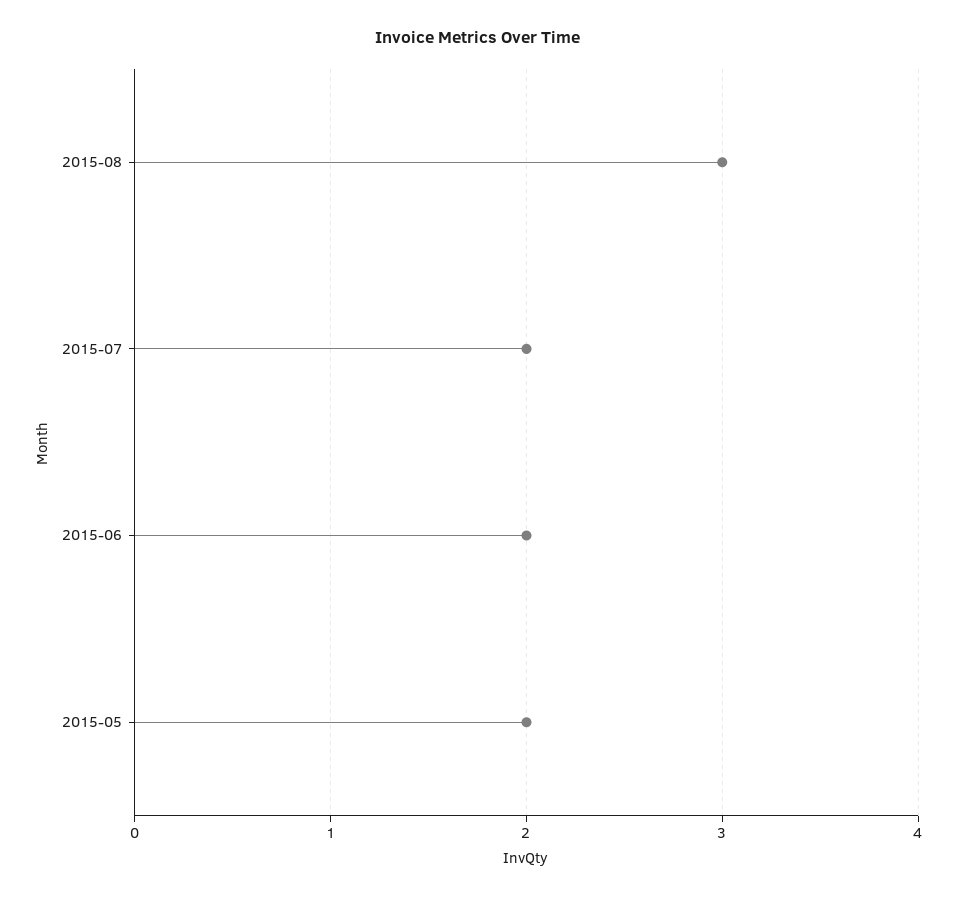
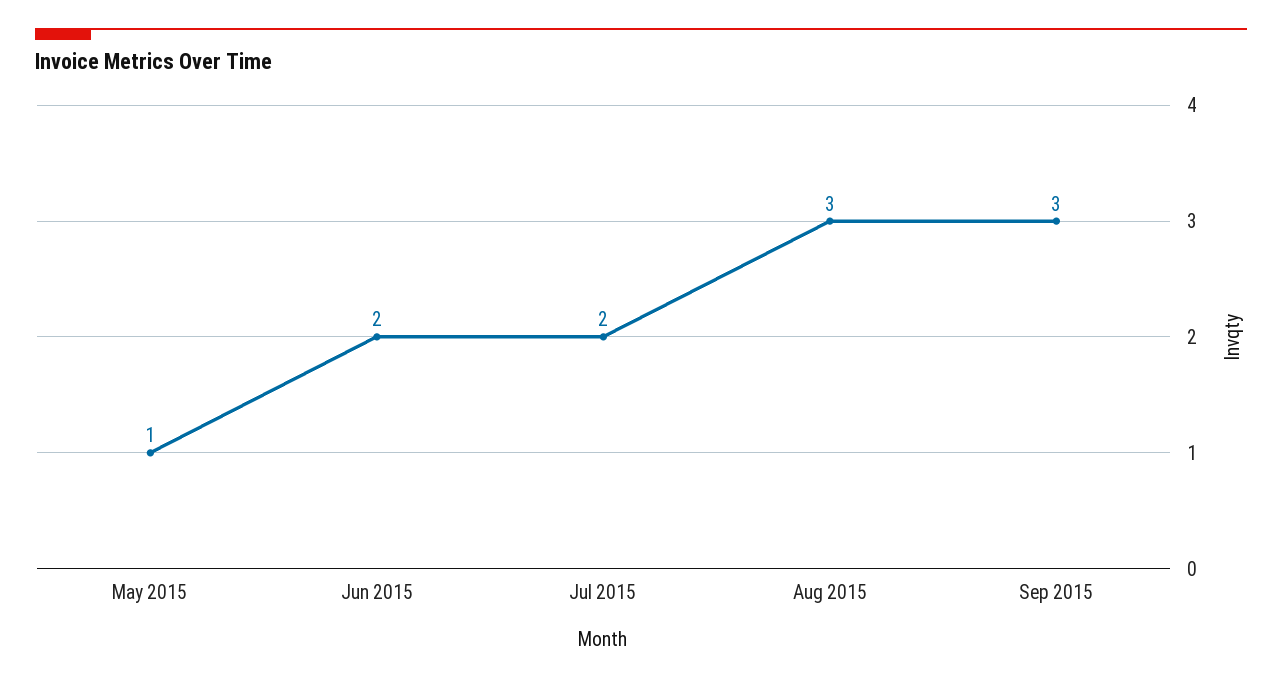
2015-05: 2 -> 1
Sep 2015: none -> 3

